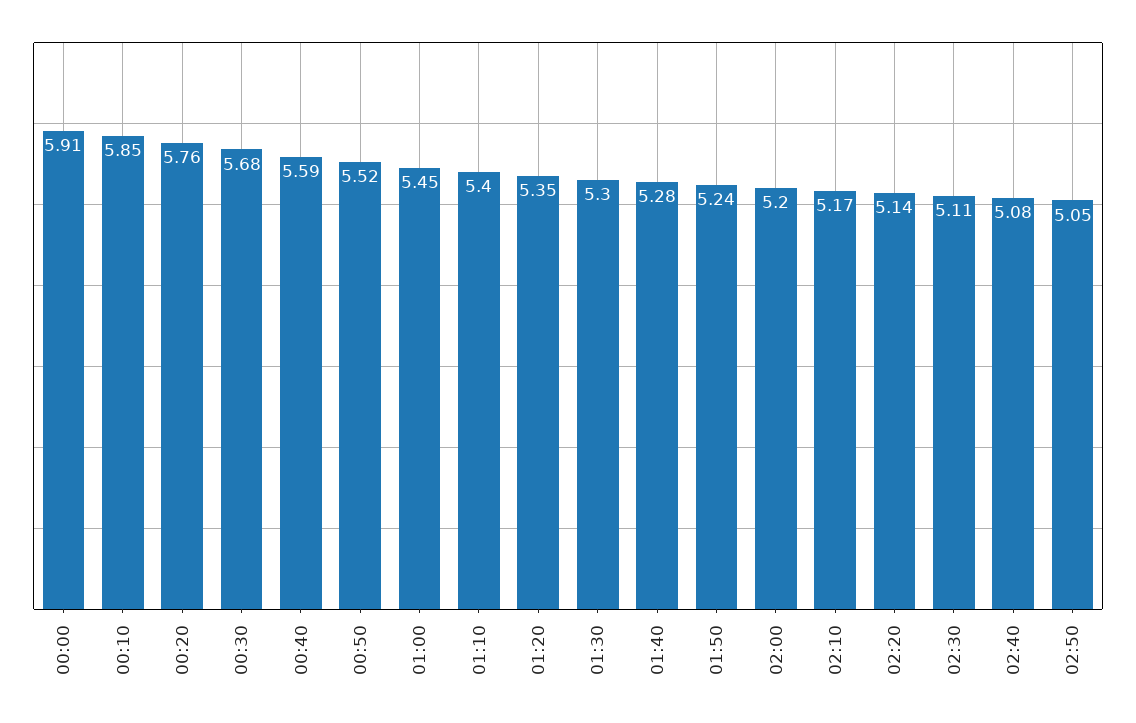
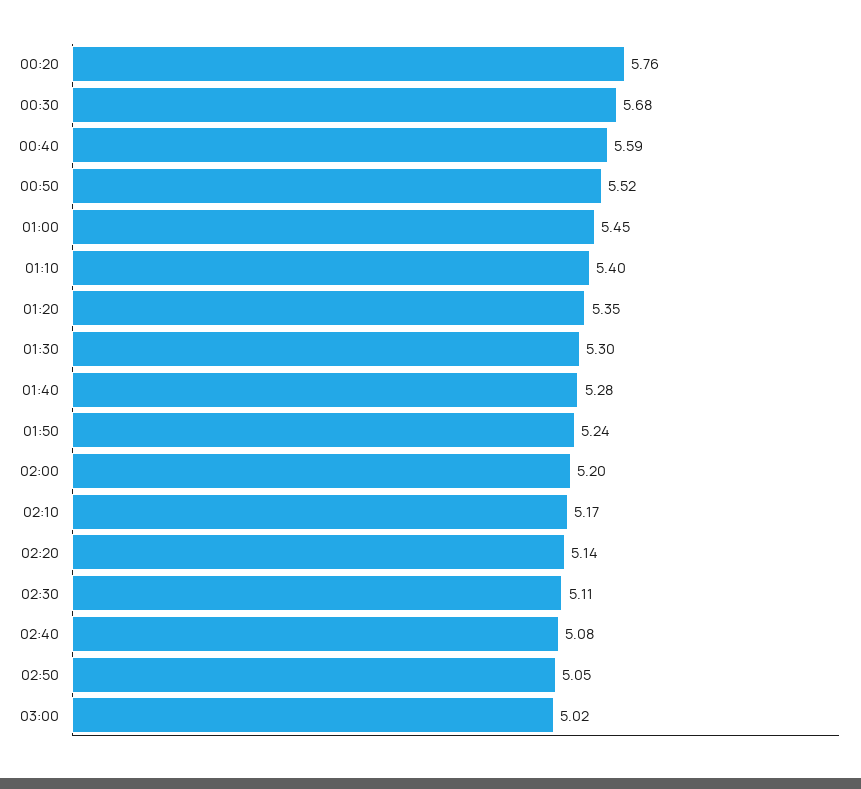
00:00: 5.91 -> none
00:10: 5.85 -> none
03:00: none -> 5.02

